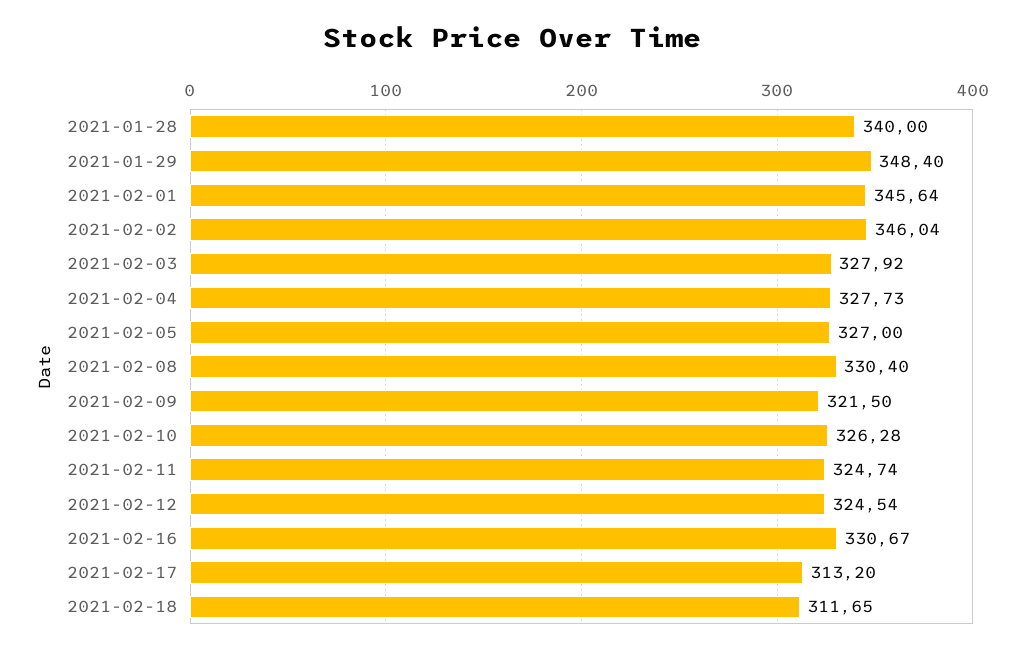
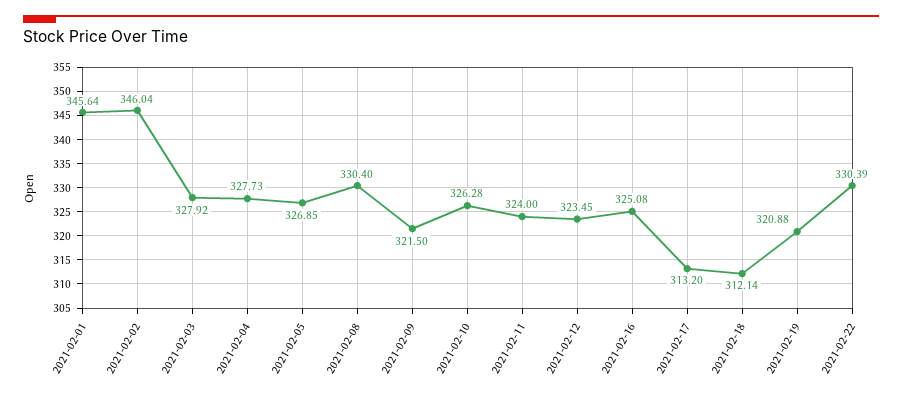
2021-01-28: 340 -> none
2021-01-29: 348.4 -> none
2021-02-05: 327 -> 326.85
2021-02-11: 324.74 -> 324
2021-02-12: 324.54 -> 323.45
2021-02-16: 330.67 -> 325.08
2021-02-18: 311.65 -> 312.14
2021-02-19: none -> 320.88
2021-02-22: none -> 330.39

